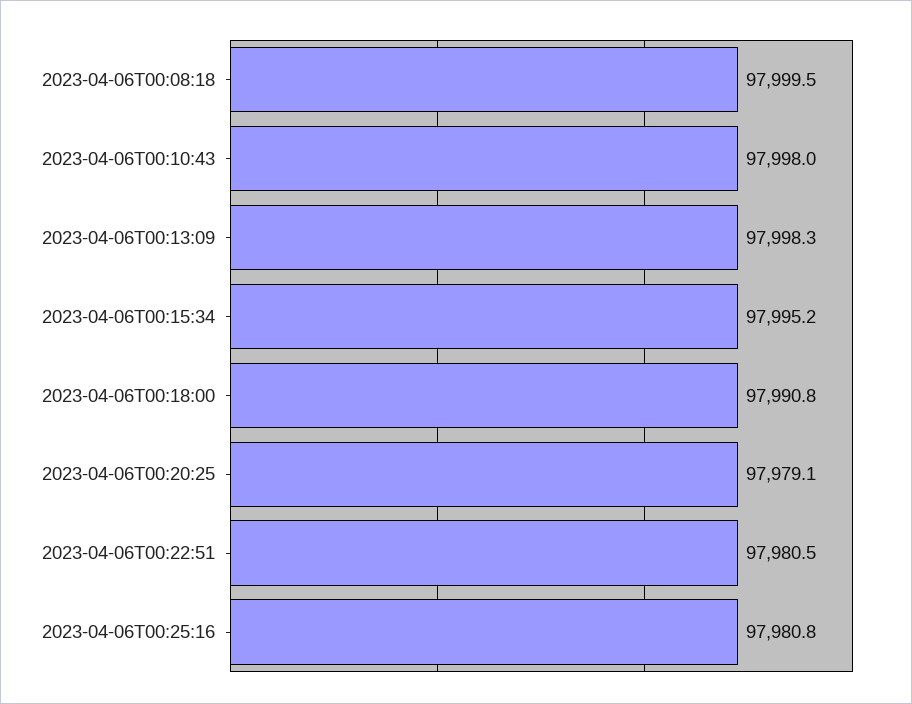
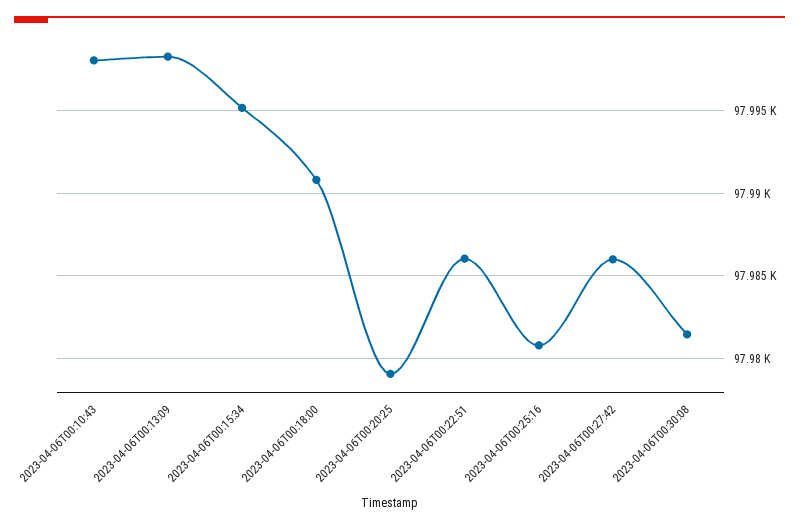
2023-04-06T00:08:18: 97999.5 -> none
2023-04-06T00:22:51: 97980.5 -> 97986
2023-04-06T00:27:42: none -> 97986
2023-04-06T00:30:08: none -> 97981.5

